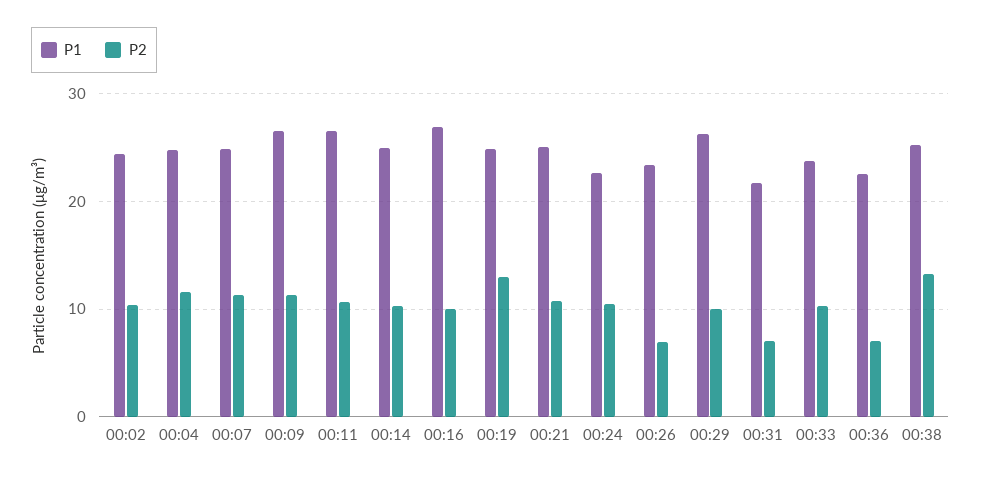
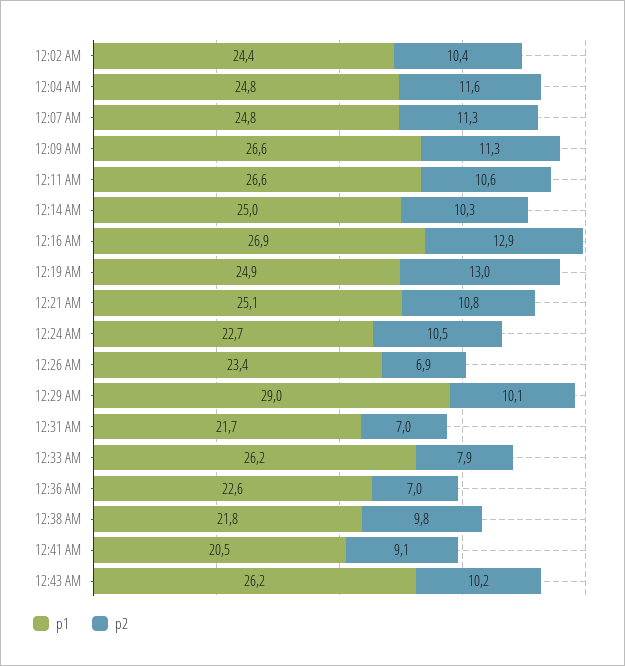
P2, 00:16: 10 -> 12.9
P1, 00:29: 26 -> 29
P1, 00:33: 24 -> 26.2
P2, 00:33: 10 -> 7.9
P1, 00:38: 25 -> 21.8
P2, 00:38: 13 -> 9.8
P1, 12:41 AM: none -> 20.5
P2, 12:41 AM: none -> 9.1
P1, 12:43 AM: none -> 26.2
P2, 12:43 AM: none -> 10.2

